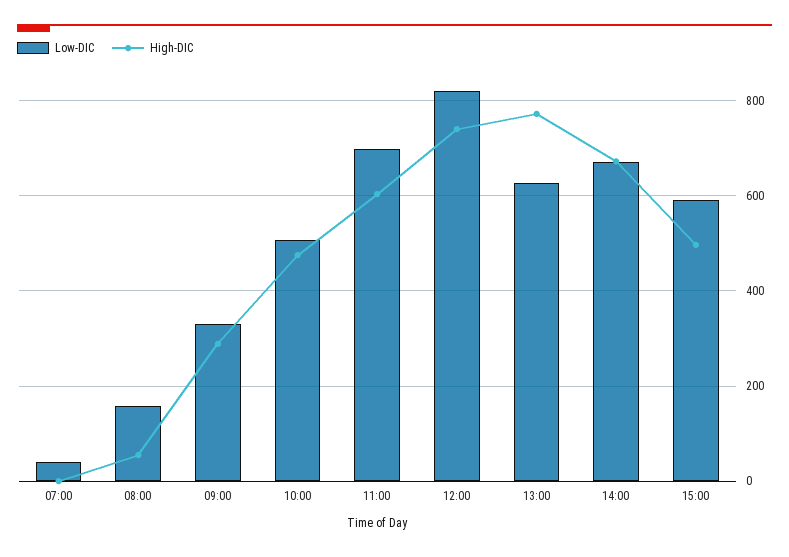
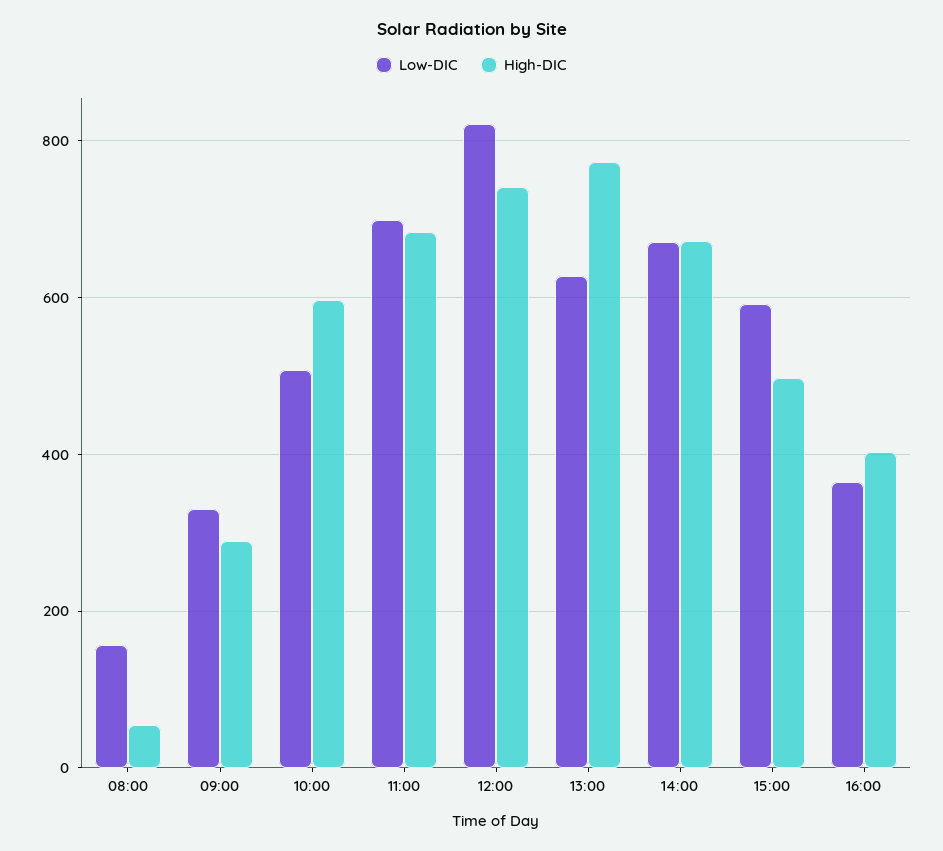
Low-DIC, 07:00: 40 -> none
High-DIC, 07:00: 0 -> none
High-DIC, 10:00: 480 -> 600
High-DIC, 11:00: 600 -> 680
Low-DIC, 16:00: none -> 360
High-DIC, 16:00: none -> 400

